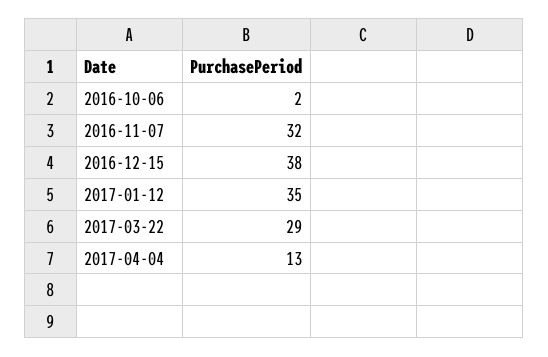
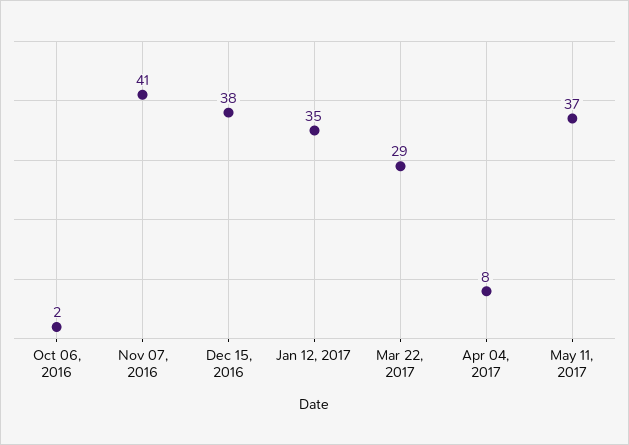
2016-11-07: 32 -> 41
2017-04-04: 13 -> 8
May 11, 2017: none -> 37

